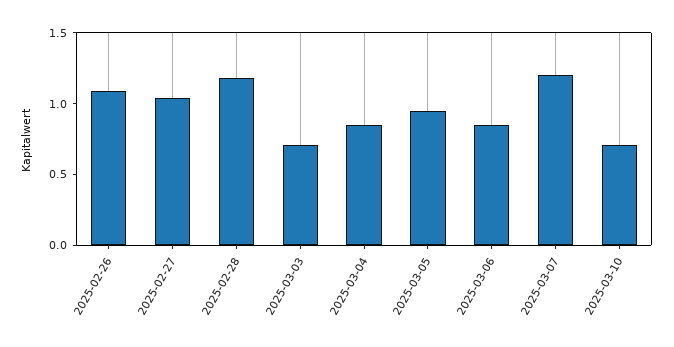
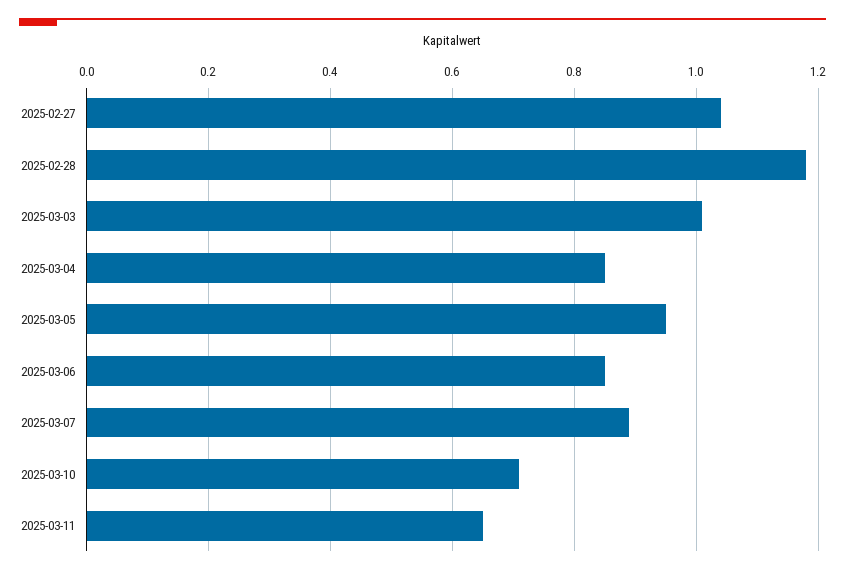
2025-02-26: 1.1 -> none
2025-03-03: 0.7 -> 1
2025-03-07: 1.2 -> 0.9
2025-03-11: none -> 0.65

